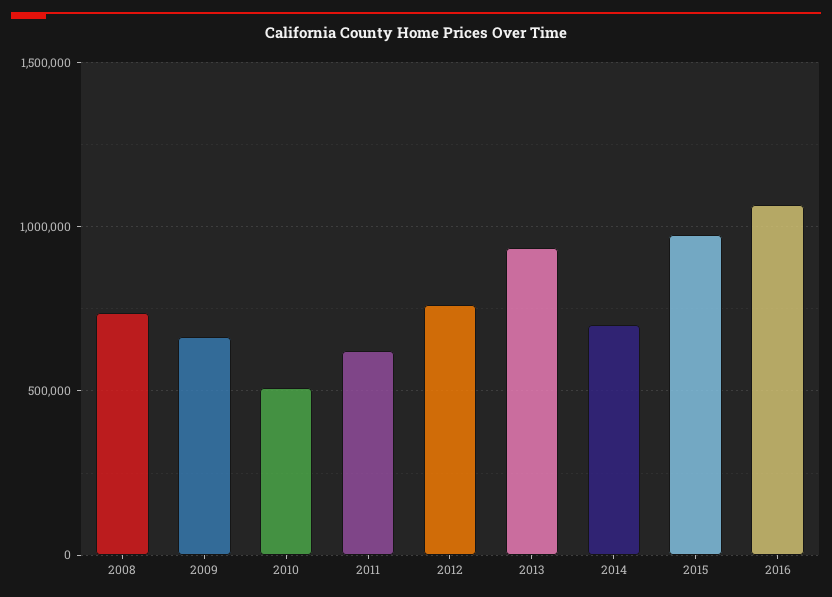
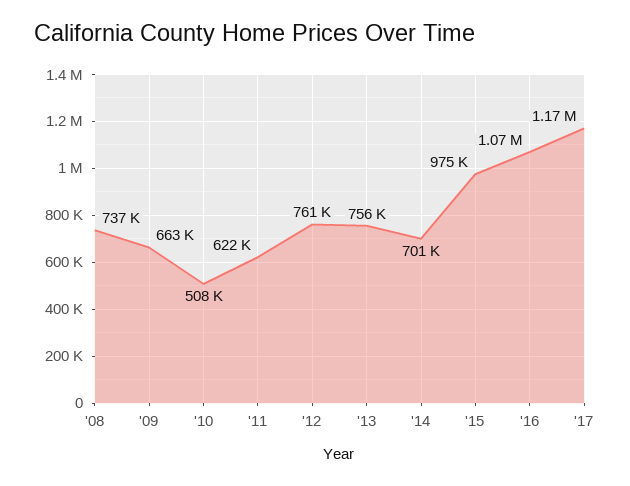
2013: 950000 -> 756000
'17: none -> 1170000

